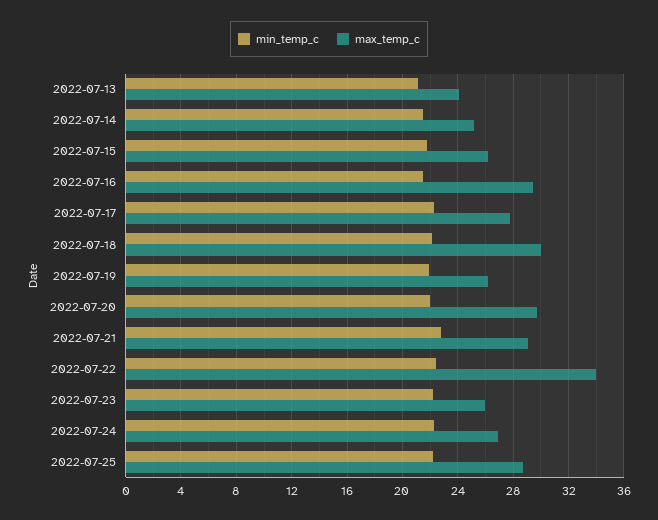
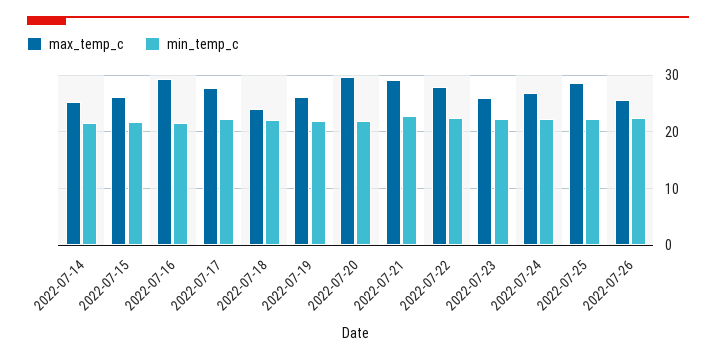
min_temp_c, 2022-07-13: 21 -> none
max_temp_c, 2022-07-13: 24 -> none
max_temp_c, 2022-07-18: 30 -> 24
max_temp_c, 2022-07-22: 34 -> 28
max_temp_c, 2022-07-26: none -> 26
min_temp_c, 2022-07-26: none -> 22

